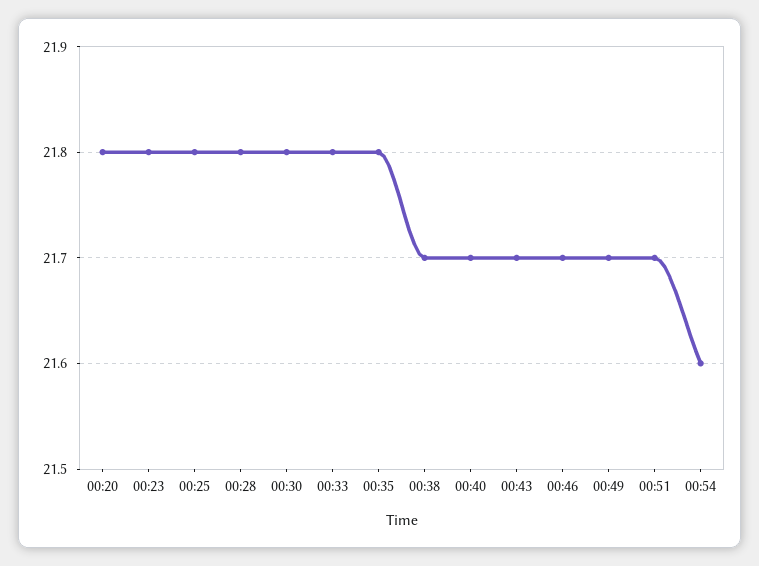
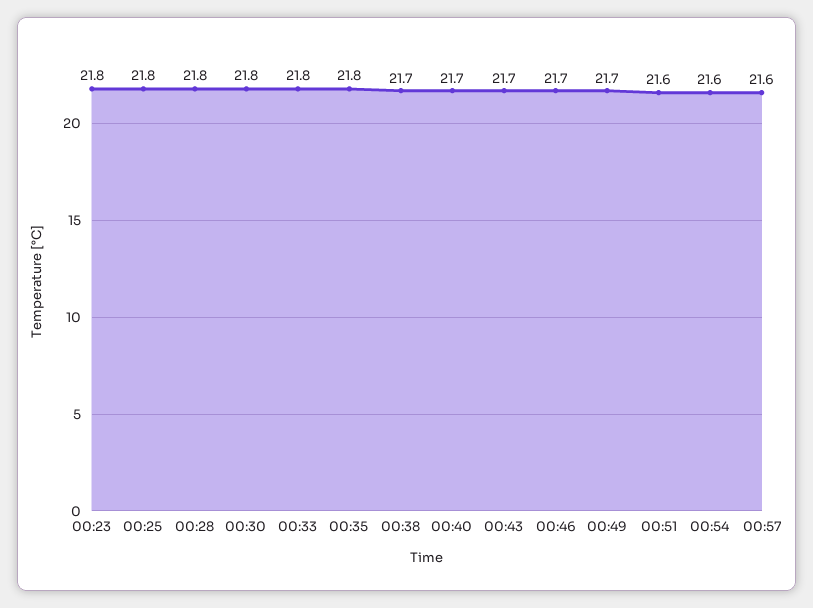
00:20: 21.8 -> none
00:51: 21.7 -> 21.6
00:57: none -> 21.6

